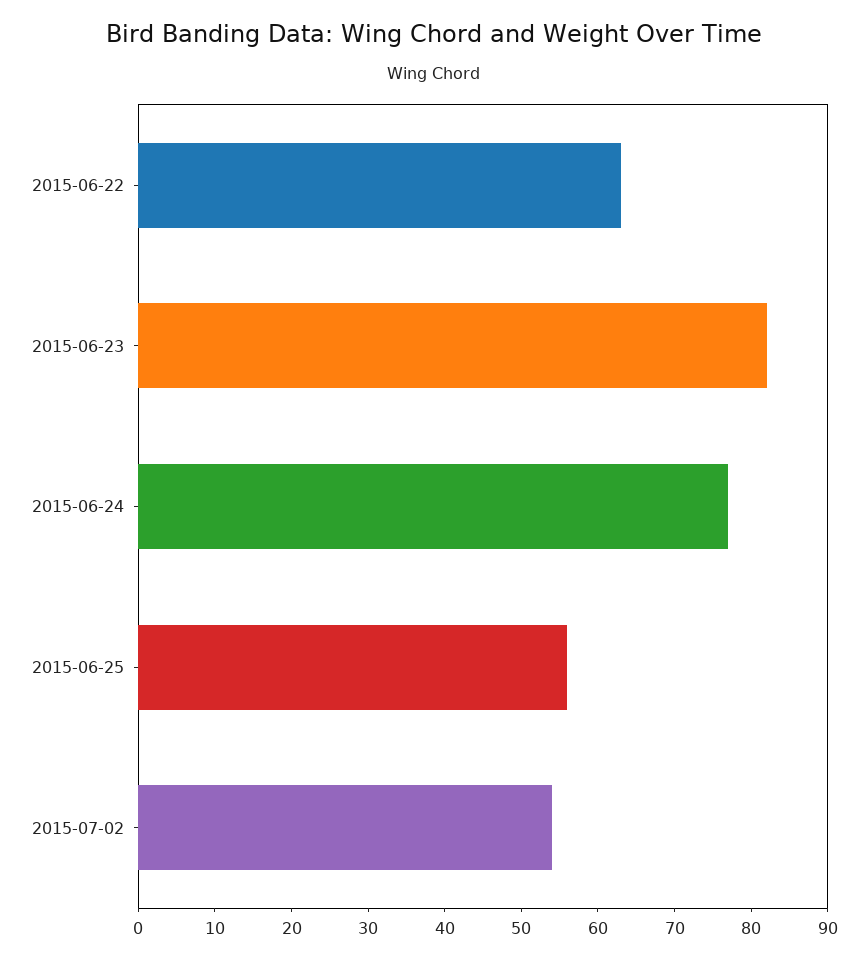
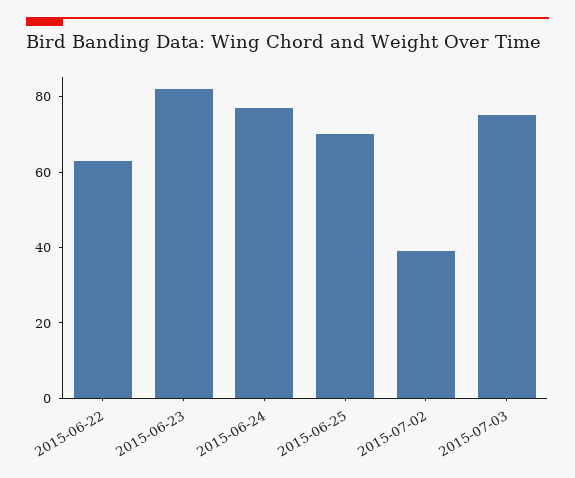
2015-06-25: 55 -> 70
2015-07-02: 55 -> 40
2015-07-03: none -> 75

